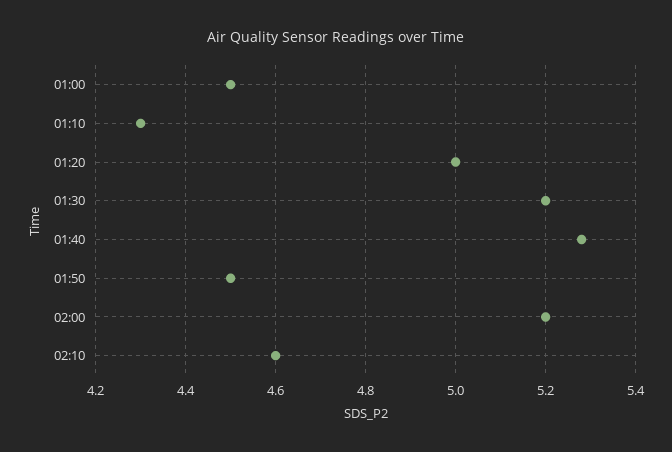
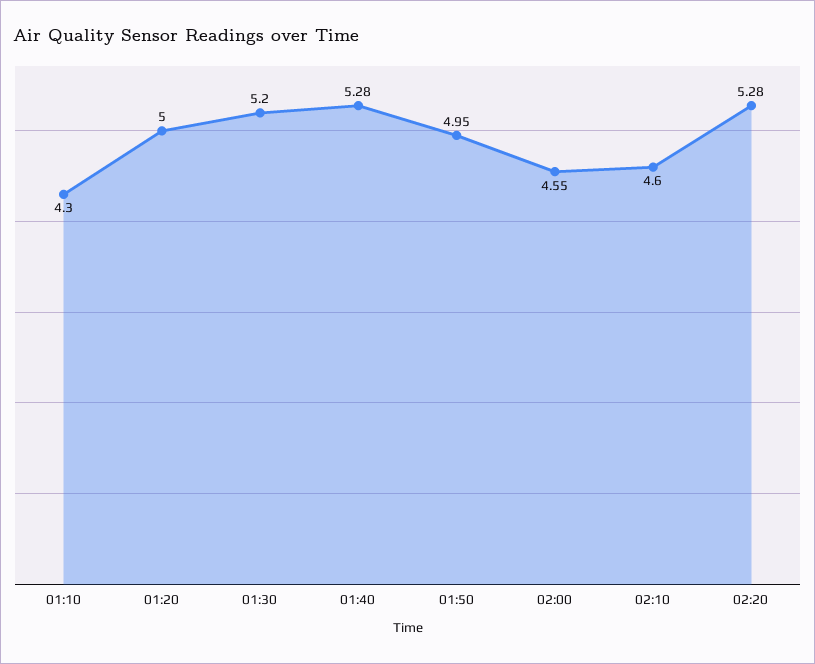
01:00: 4.5 -> none
01:50: 4.5 -> 4.95
02:00: 5.2 -> 4.55
02:20: none -> 5.28

